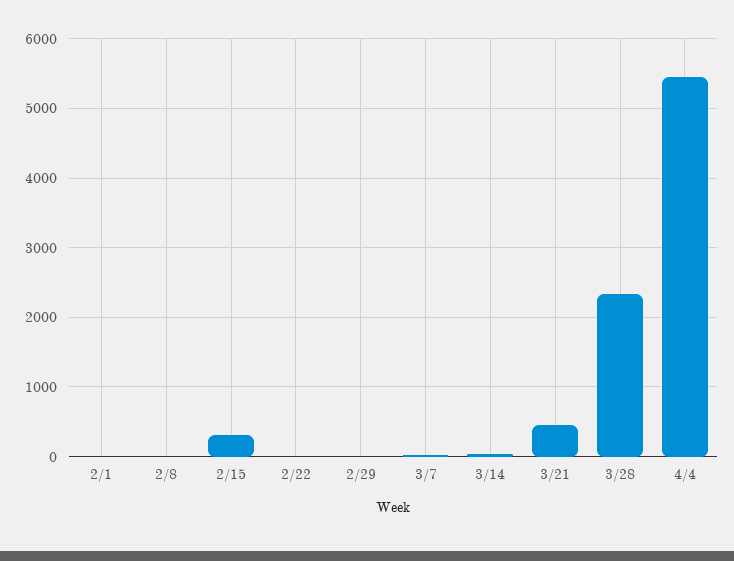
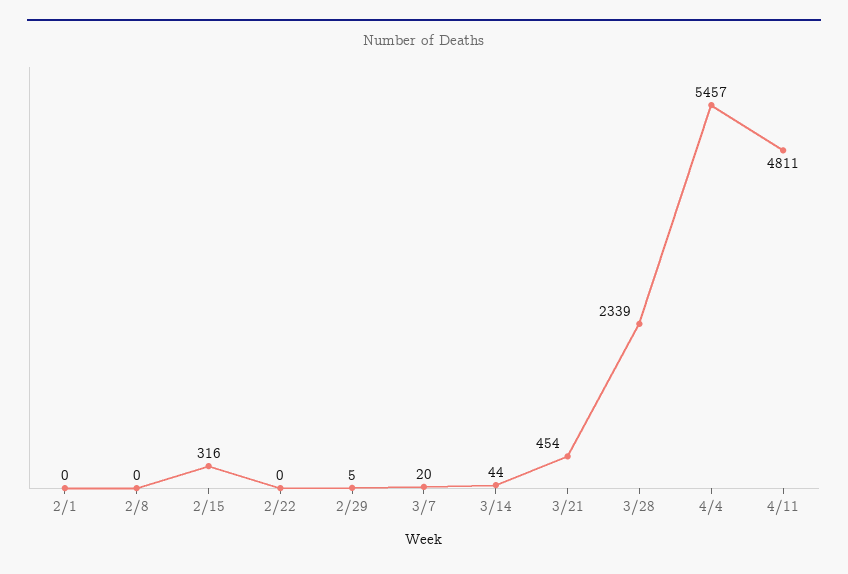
4/11: none -> 4811

